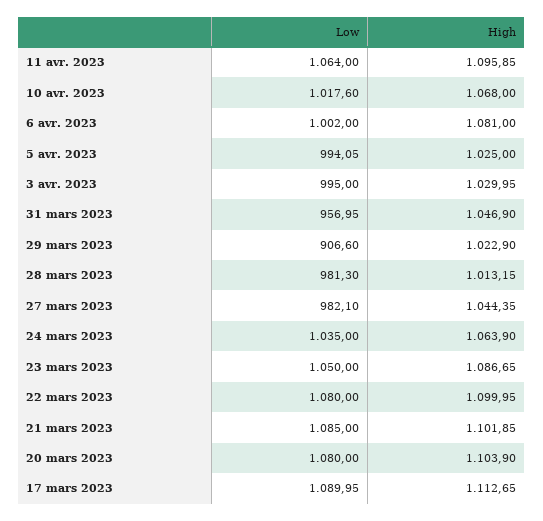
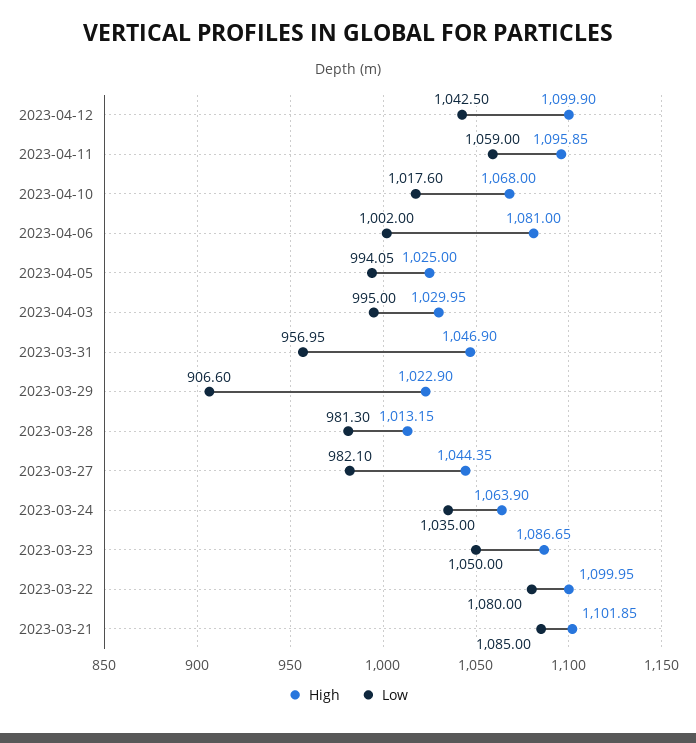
Low, 11 avr. 2023: 1064 -> 1059
Low, 20 mars 2023: 1080 -> none
High, 20 mars 2023: 1103.9 -> none
Low, 17 mars 2023: 1089.95 -> none
High, 17 mars 2023: 1112.65 -> none
High, 2023-04-12: none -> 1099.9
Low, 2023-04-12: none -> 1042.5

